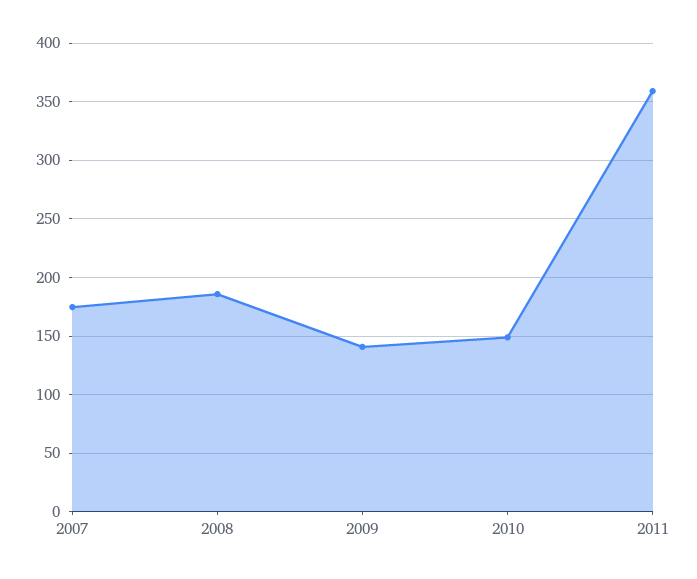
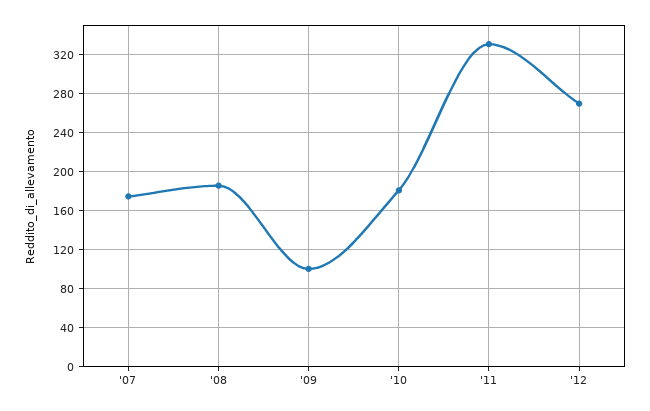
2009: 140 -> 100
2010: 150 -> 180
2011: 360 -> 330
'12: none -> 270

